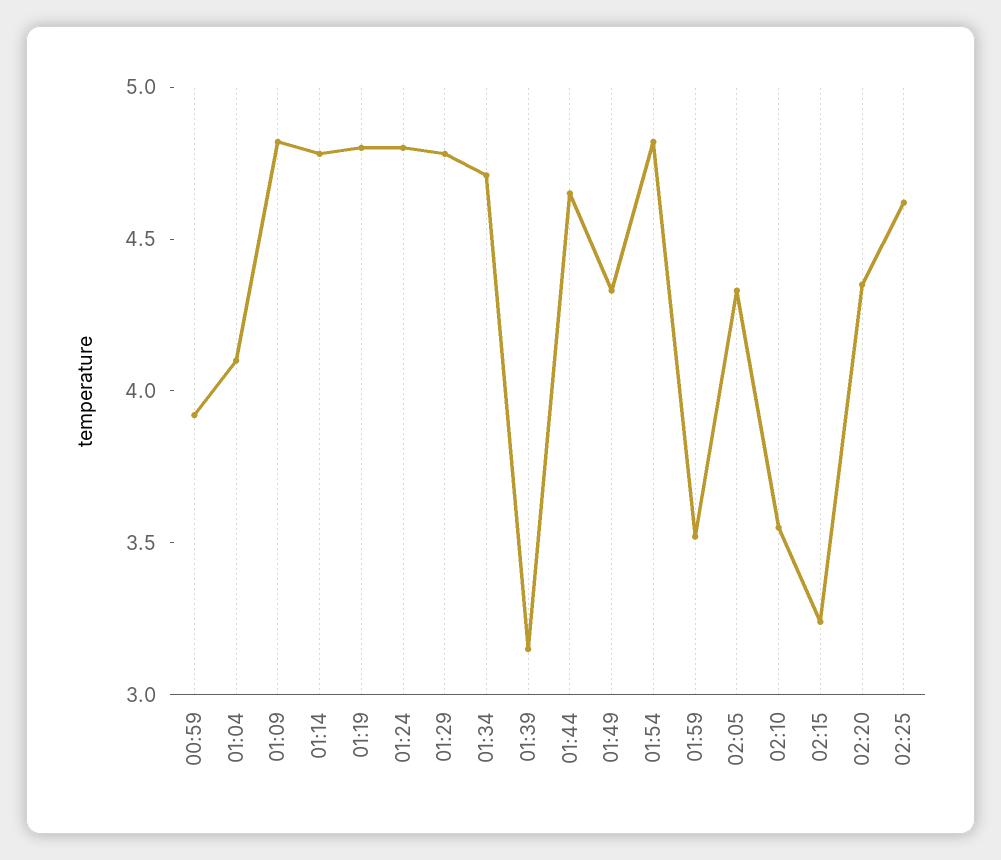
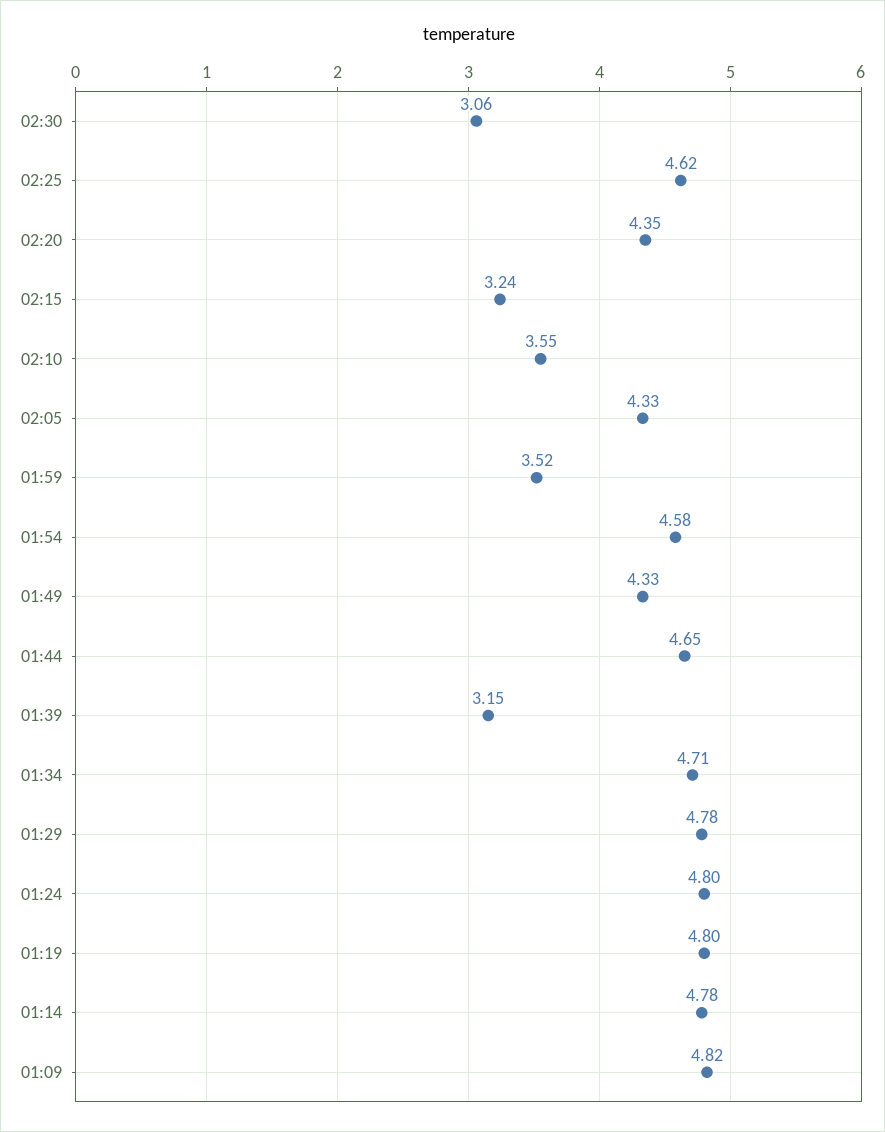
00:59: 3.9 -> none
01:04: 4.1 -> none
01:54: 4.8 -> 4.58
02:30: none -> 3.06

